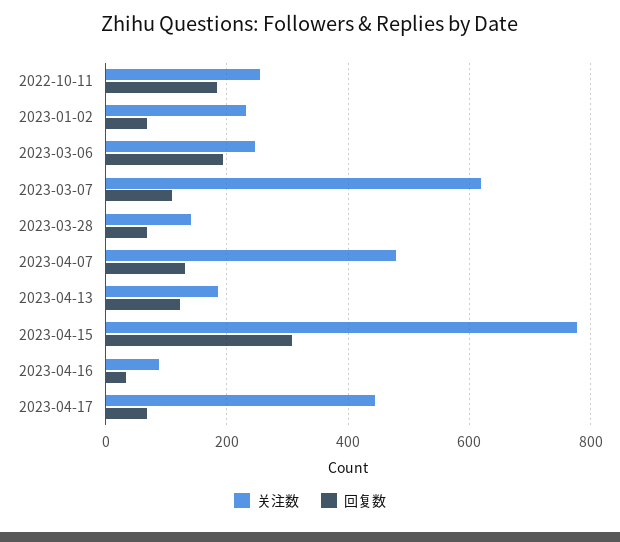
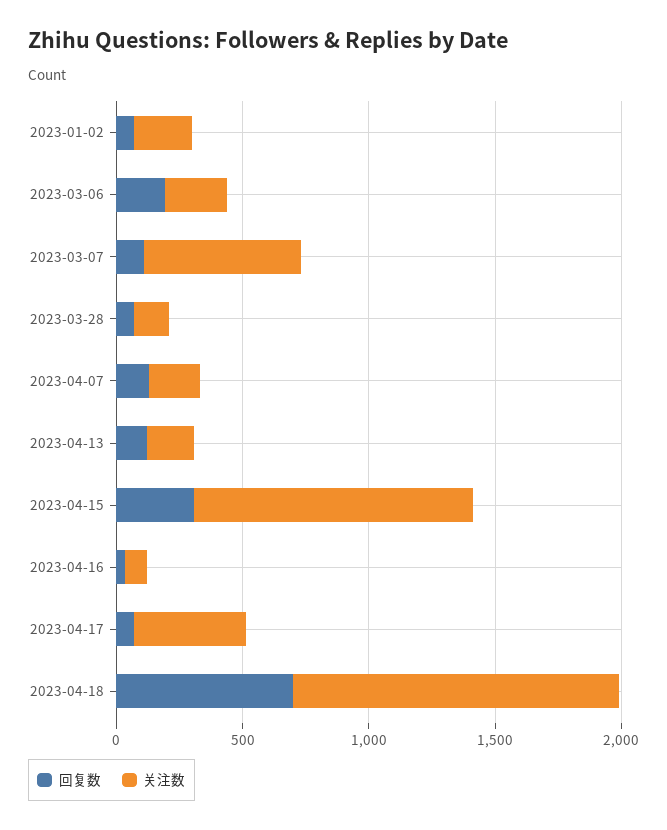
关注数, 2022-10-11: 260 -> none
回复数, 2022-10-11: 180 -> none
关注数, 2023-04-07: 480 -> 200
关注数, 2023-04-15: 780 -> 1100
回复数, 2023-04-18: none -> 700
关注数, 2023-04-18: none -> 1300

